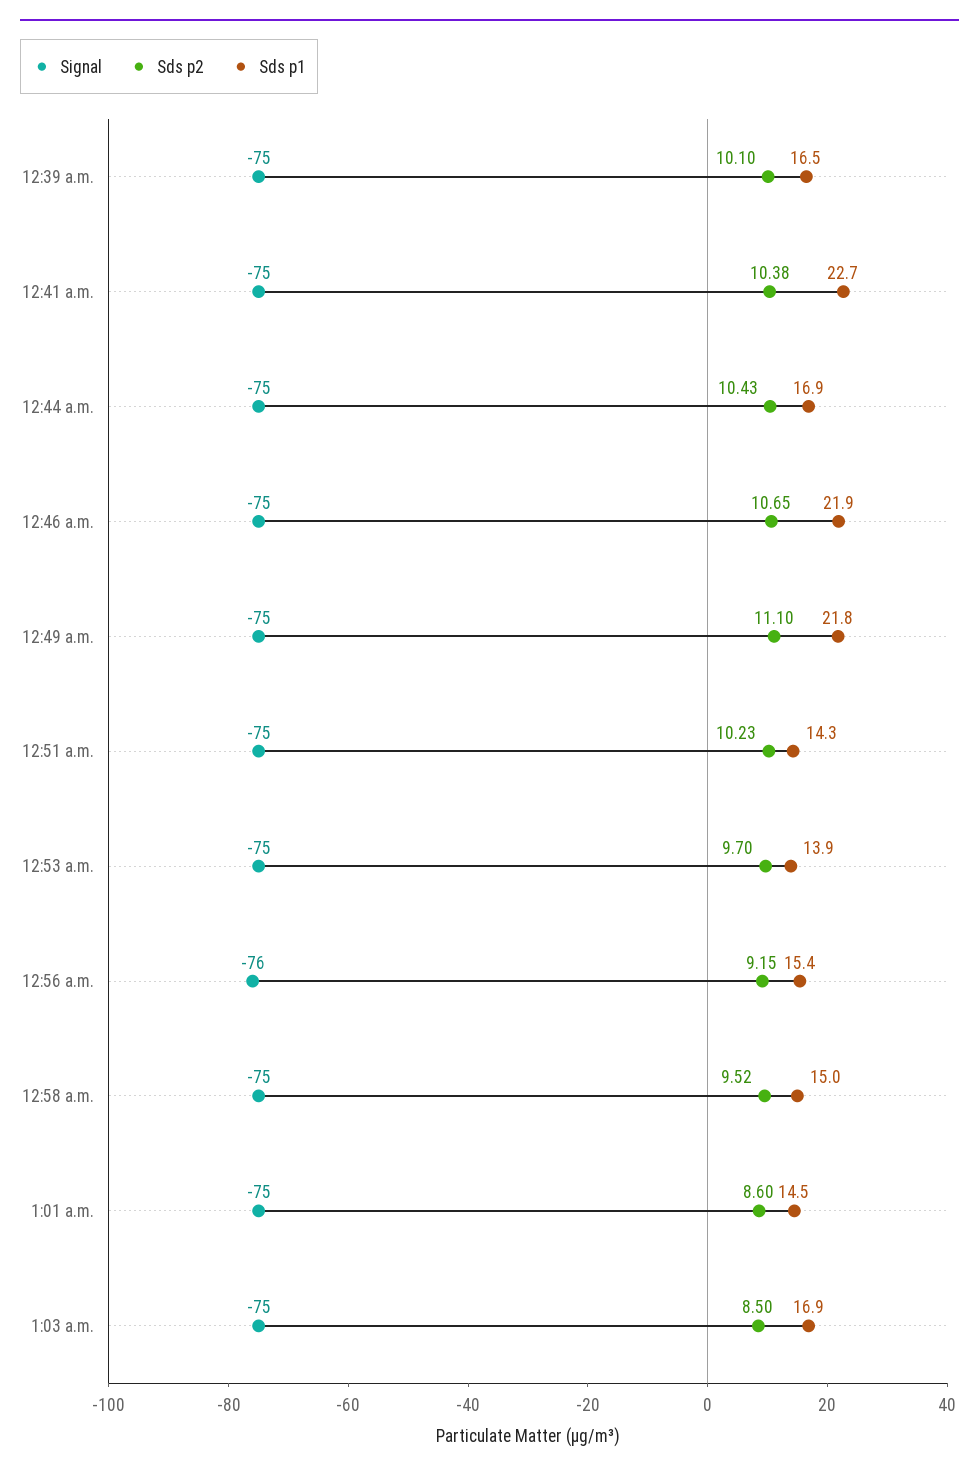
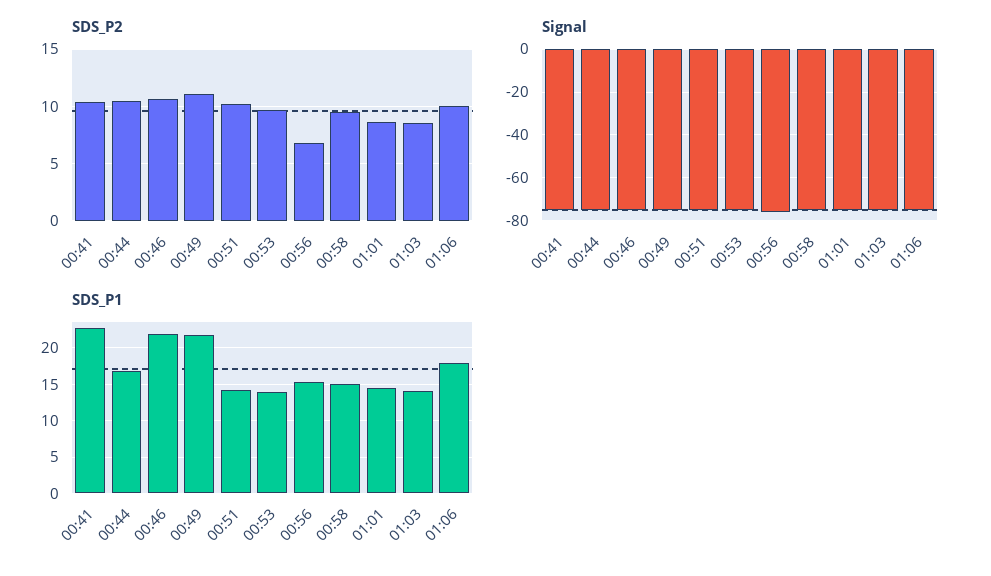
Signal, 12:39 a.m.: -75 -> none
Sds p2, 12:39 a.m.: 10.1 -> none
Sds p1, 12:39 a.m.: 16.5 -> none
Sds p2, 12:56 a.m.: 9.15 -> 7
Sds p1, 1:03 a.m.: 16.9 -> 14
Sds p2, 01:06: none -> 10
Signal, 01:06: none -> -75
Sds p1, 01:06: none -> 18

